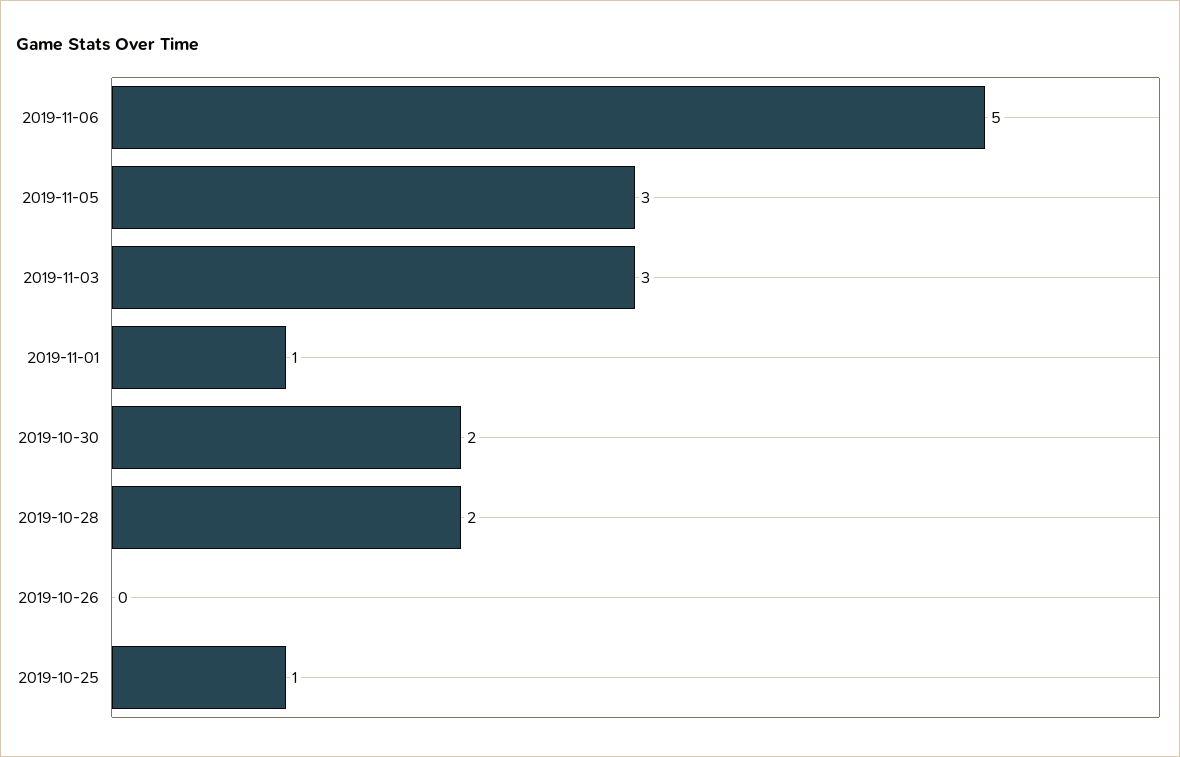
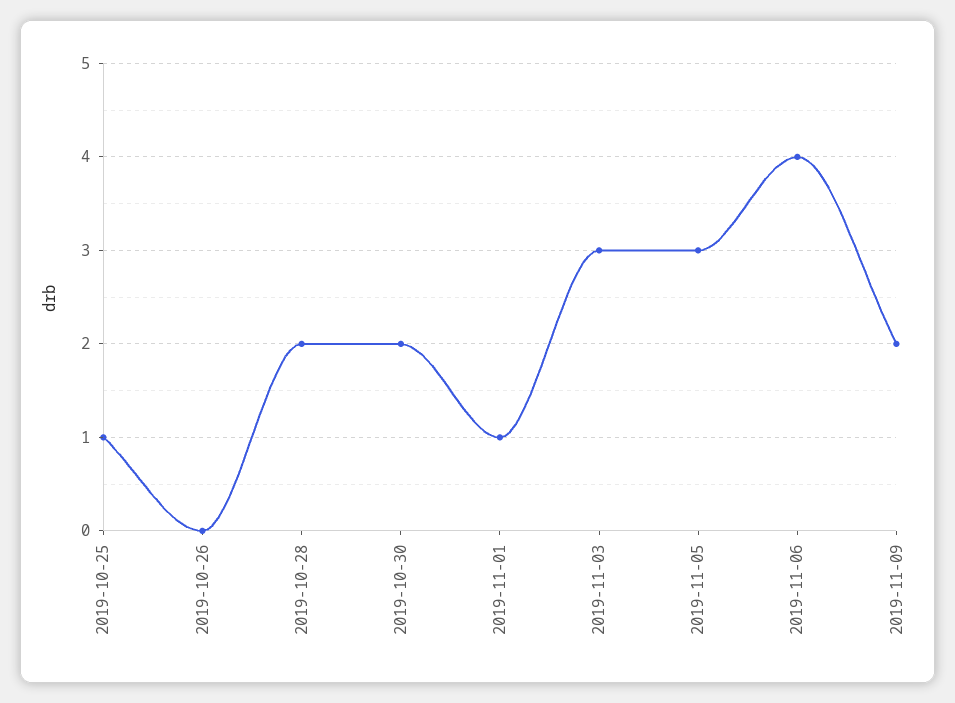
2019-11-06: 5 -> 4
2019-11-09: none -> 2

